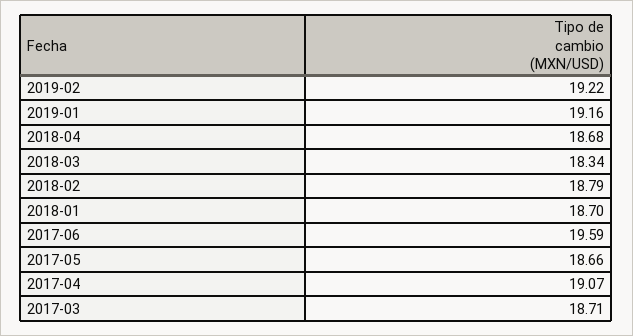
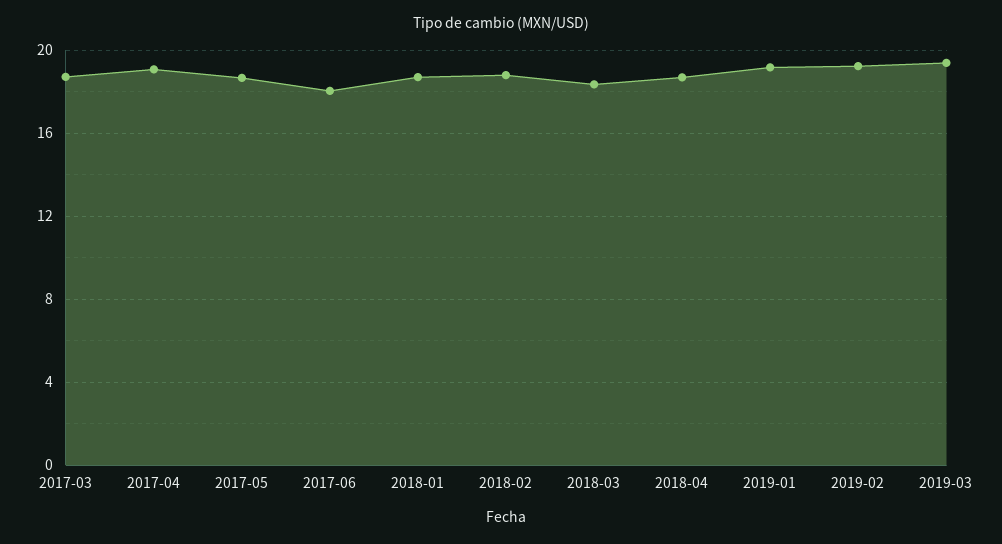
2017-06: 19.59 -> 18
2019-03: none -> 19.5

